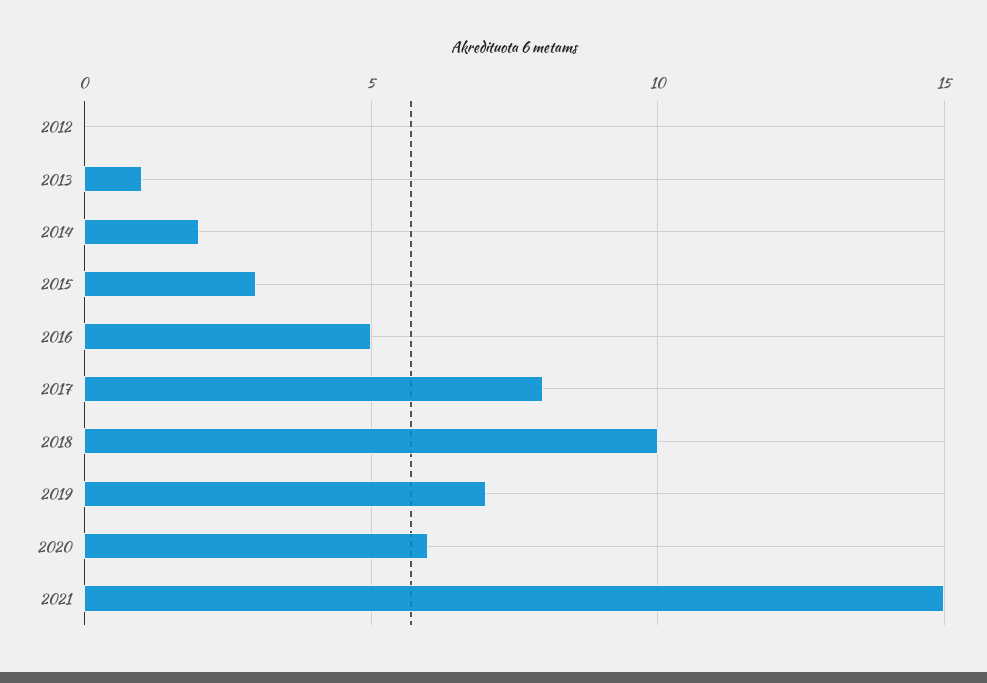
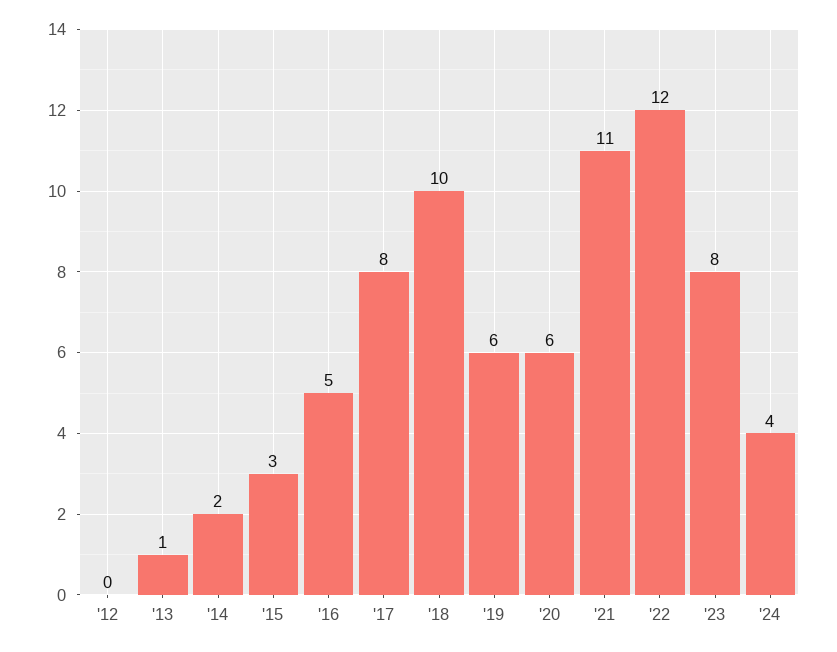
2019: 7 -> 6
2021: 15 -> 11
'22: none -> 12
'23: none -> 8
'24: none -> 4

